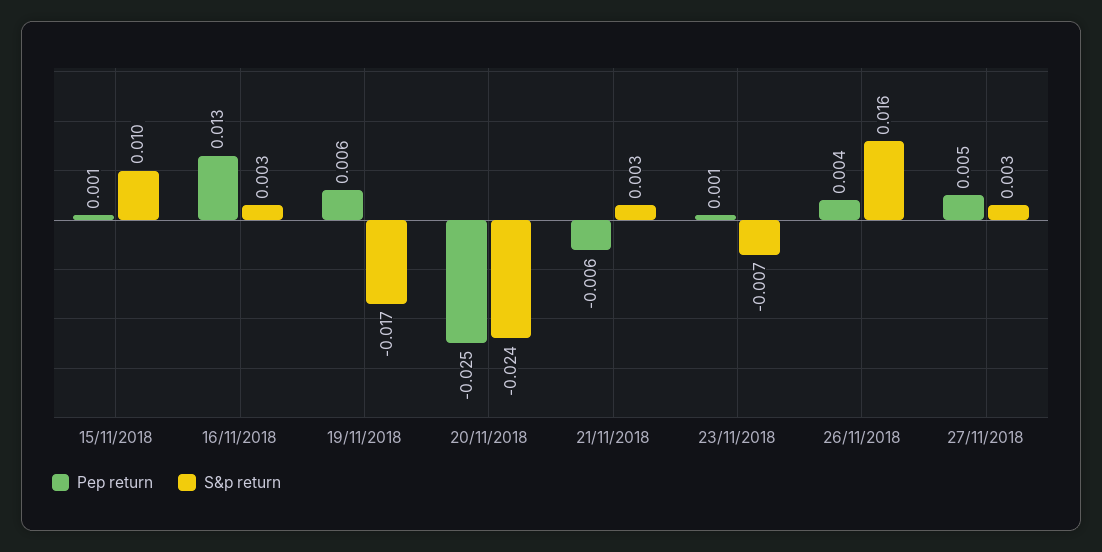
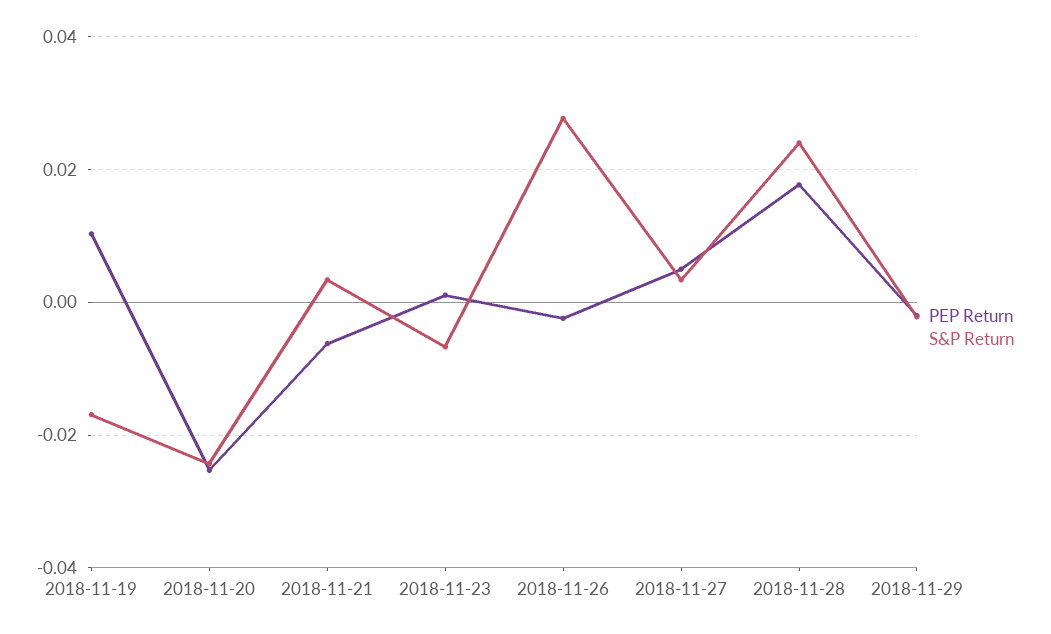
Pep return, 15/11/2018: 0.001 -> none
S&p return, 15/11/2018: 0.01 -> none
Pep return, 16/11/2018: 0.013 -> none
S&p return, 16/11/2018: 0.003 -> none
Pep return, 19/11/2018: 0.006 -> 0.01
Pep return, 26/11/2018: 0.004 -> -0.002
S&p return, 26/11/2018: 0.016 -> 0.028
Pep return, 2018-11-28: none -> 0.018
S&p return, 2018-11-28: none -> 0.024
Pep return, 2018-11-29: none -> -0.002
S&p return, 2018-11-29: none -> -0.002

